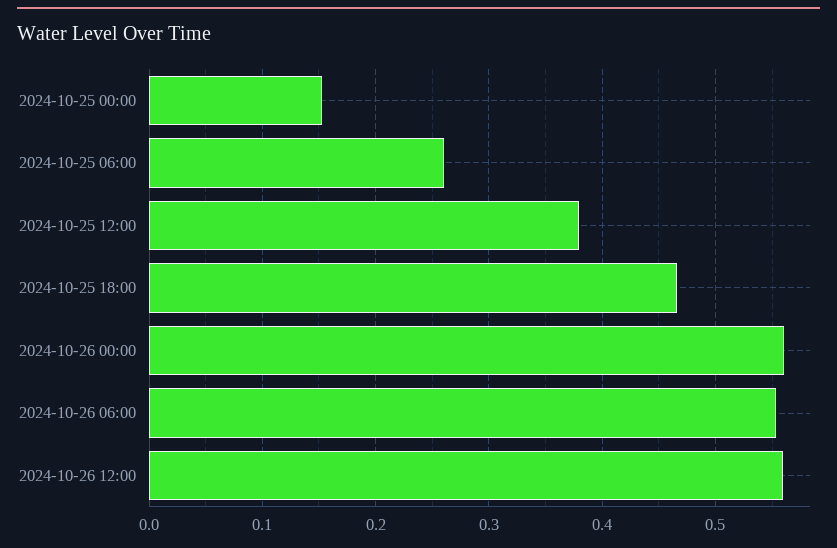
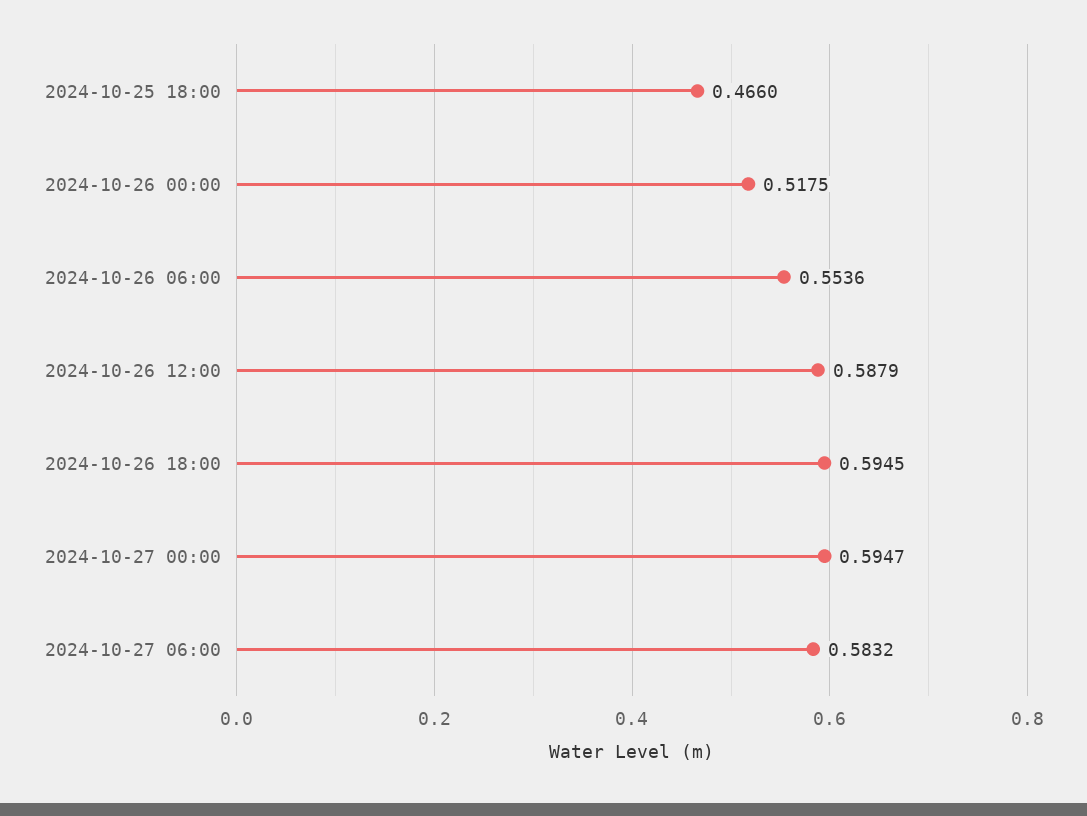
2024-10-25 00:00: 0.15 -> none
2024-10-25 06:00: 0.26 -> none
2024-10-25 12:00: 0.38 -> none
2024-10-26 00:00: 0.56 -> 0.5175
2024-10-26 12:00: 0.56 -> 0.5879
2024-10-26 18:00: none -> 0.5945
2024-10-27 00:00: none -> 0.5947
2024-10-27 06:00: none -> 0.5832

